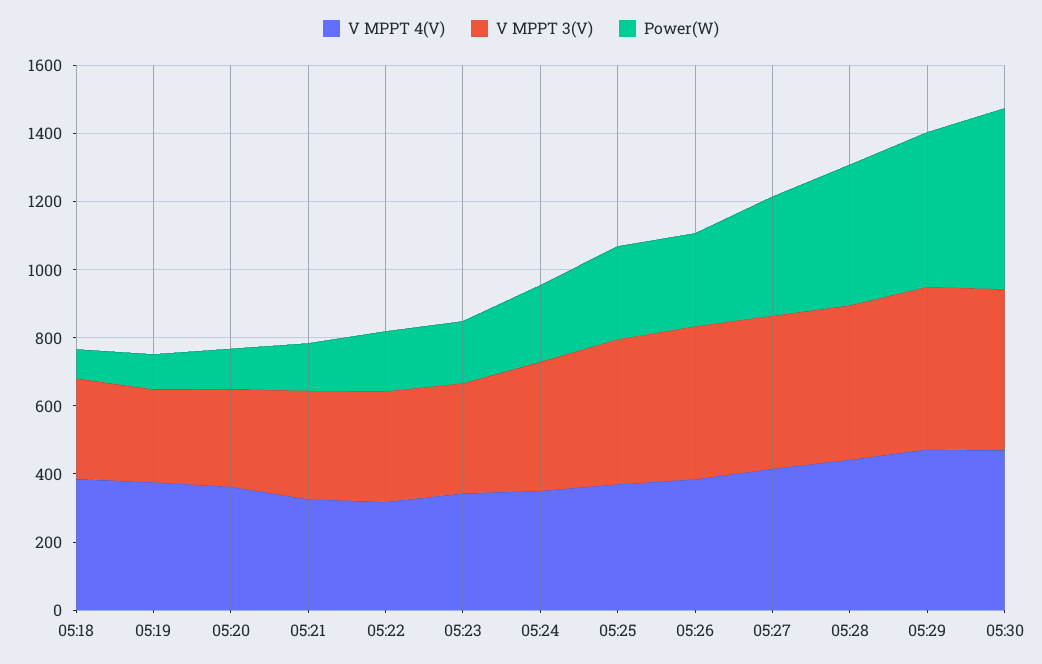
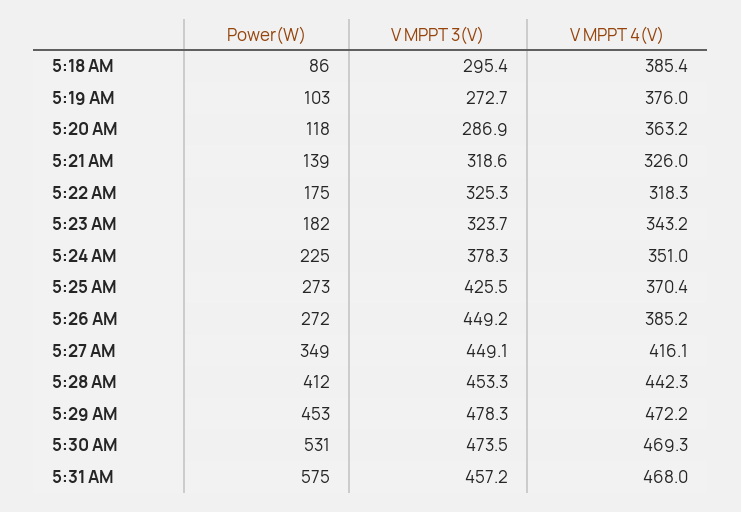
Power(W), 5:31 AM: none -> 575
V MPPT 3(V), 5:31 AM: none -> 457.2
V MPPT 4(V), 5:31 AM: none -> 468

